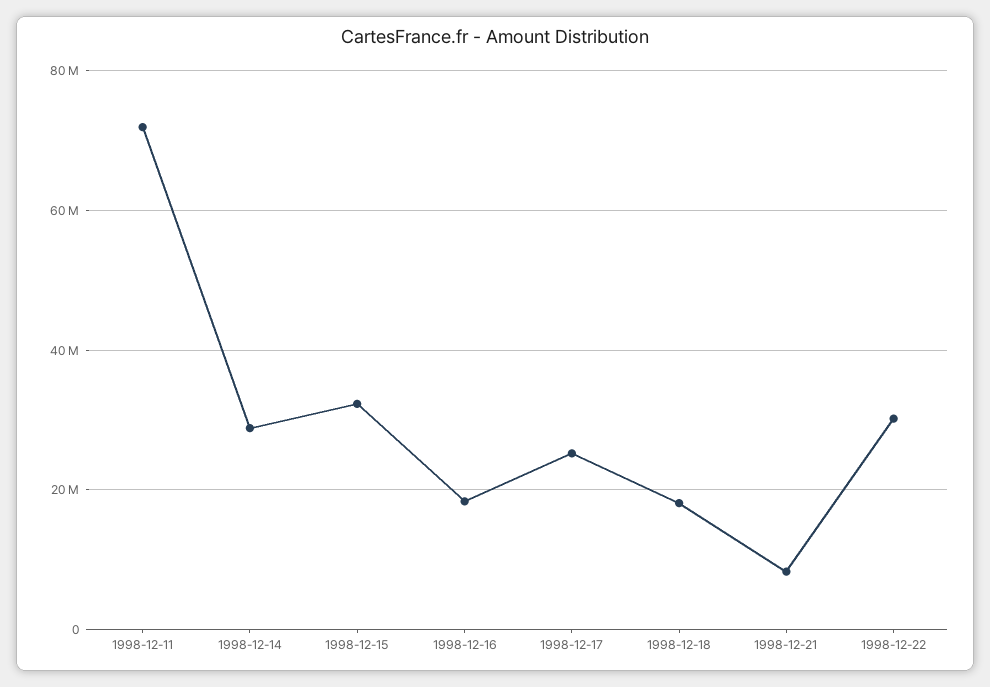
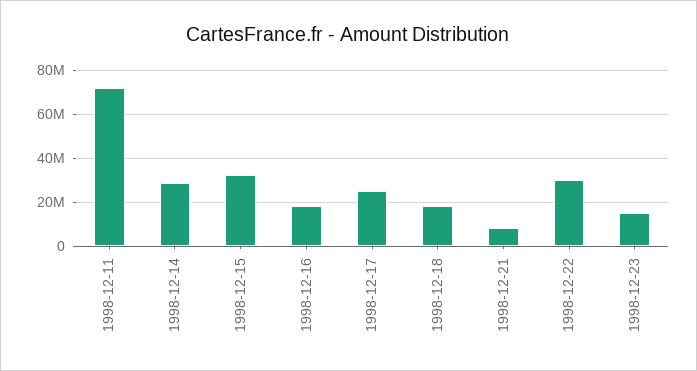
1998-12-23: none -> 15000000

